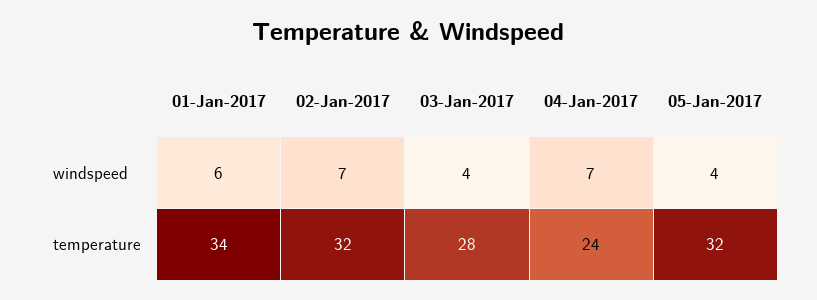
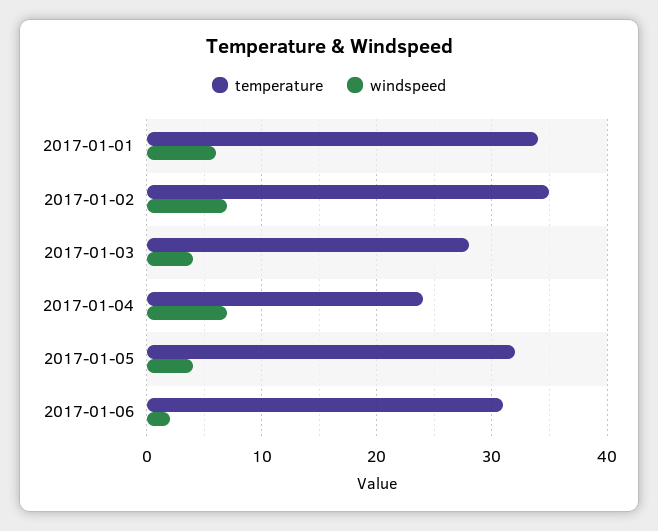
temperature, 02-Jan-2017: 32 -> 35
temperature, 2017-01-06: none -> 31
windspeed, 2017-01-06: none -> 2

